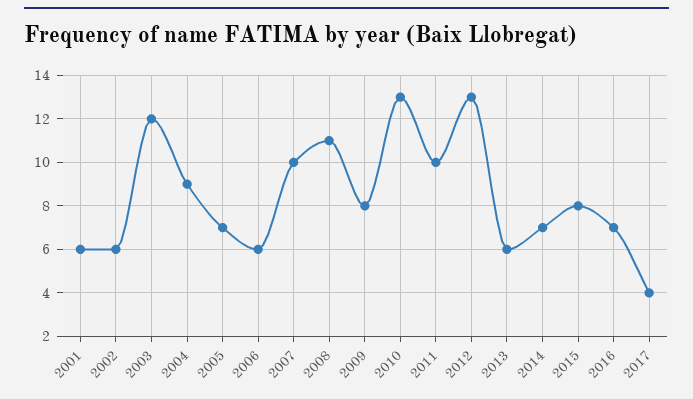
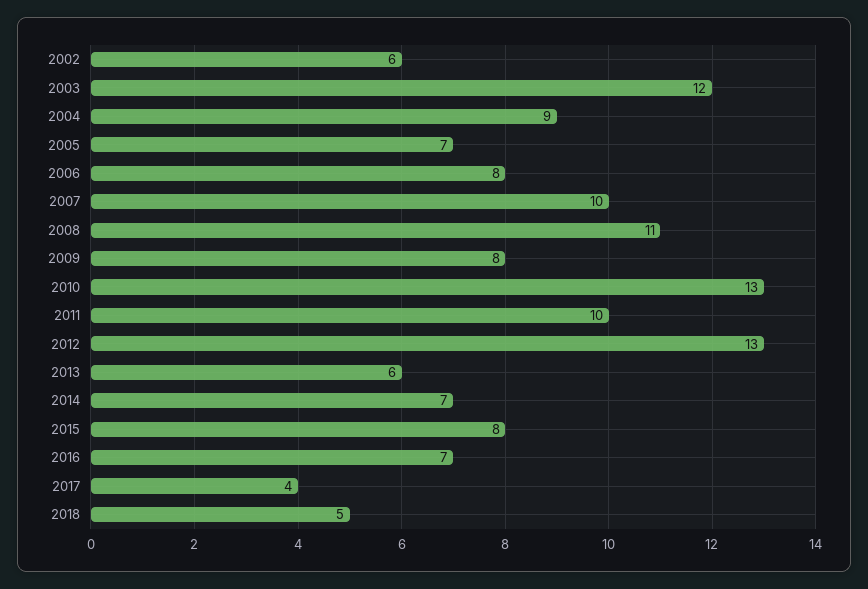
2001: 6 -> none
2006: 6 -> 8
2018: none -> 5

